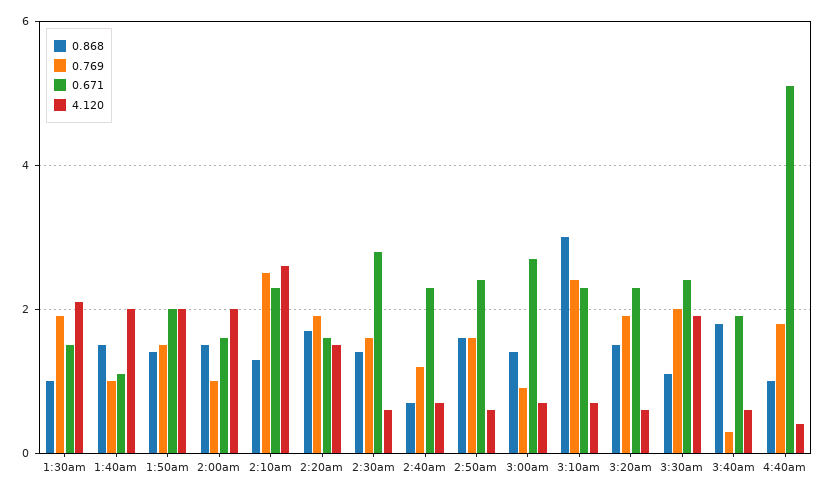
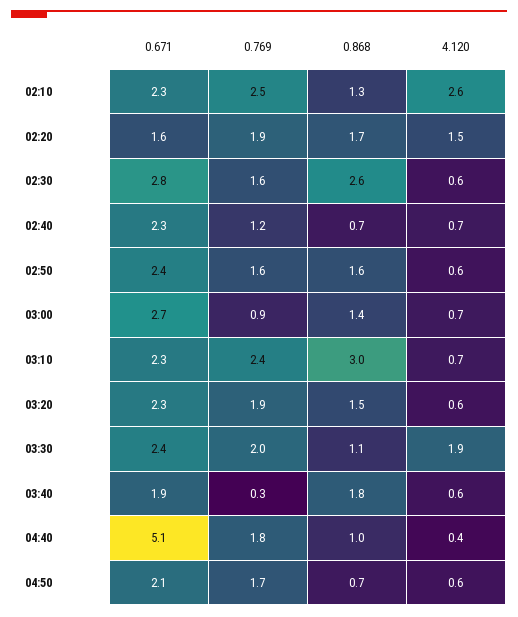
0.868, 1:30am: 1 -> none
0.769, 1:30am: 2 -> none
0.671, 1:30am: 1.5 -> none
4.120, 1:30am: 2 -> none
0.868, 1:40am: 1.5 -> none
0.769, 1:40am: 1 -> none
0.671, 1:40am: 1 -> none
4.120, 1:40am: 2 -> none
0.868, 1:50am: 1.5 -> none
0.769, 1:50am: 1.5 -> none
0.671, 1:50am: 2 -> none
4.120, 1:50am: 2 -> none
0.868, 2:00am: 1.5 -> none
0.769, 2:00am: 1 -> none
0.671, 2:00am: 1.5 -> none
4.120, 2:00am: 2 -> none
0.868, 2:30am: 1.5 -> 2.6
0.671, 04:50: none -> 2.1
0.769, 04:50: none -> 1.7
0.868, 04:50: none -> 0.7
4.120, 04:50: none -> 0.6

